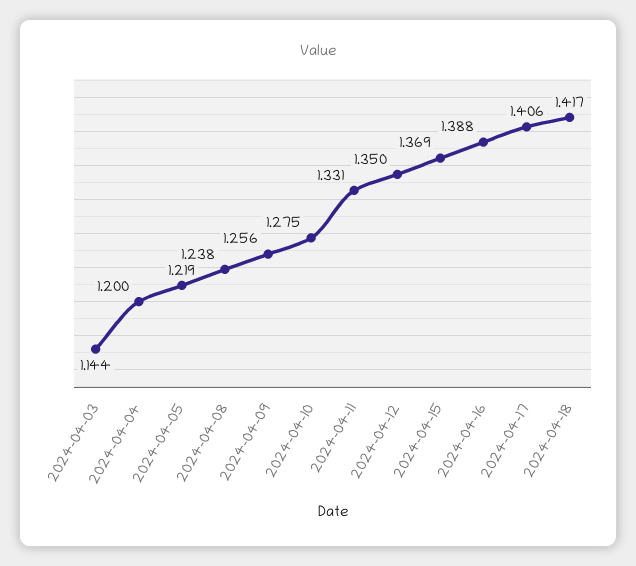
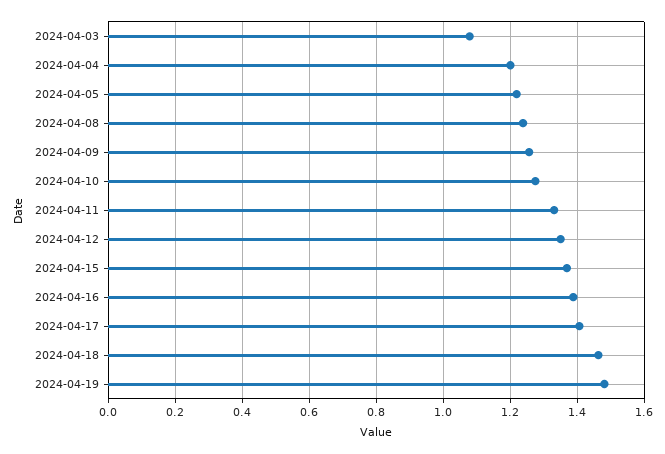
2024-04-03: 1.144 -> 1.08
2024-04-18: 1.417 -> 1.46
2024-04-19: none -> 1.48

